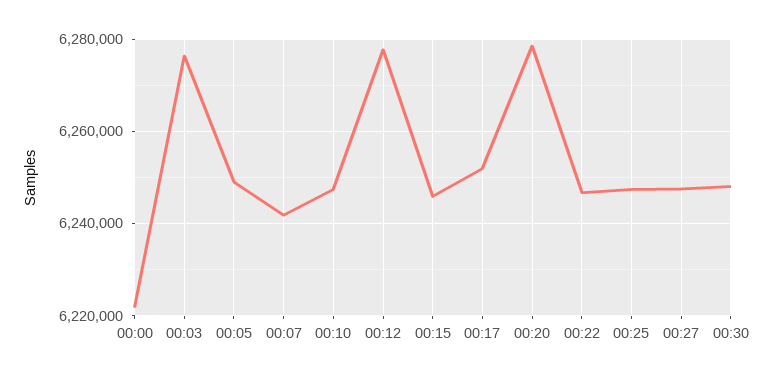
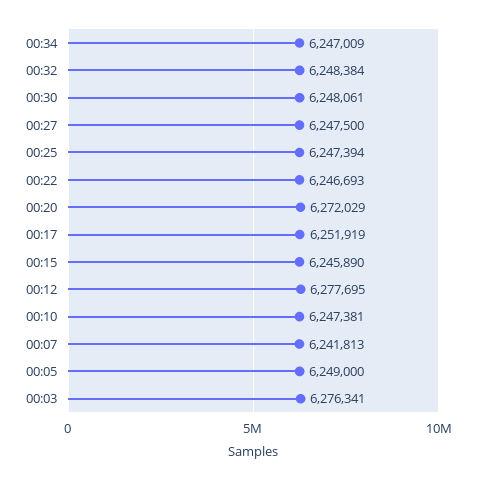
00:00: 6222000 -> none
00:20: 6278000 -> 6272029
00:34: none -> 6247009
00:32: none -> 6248384

